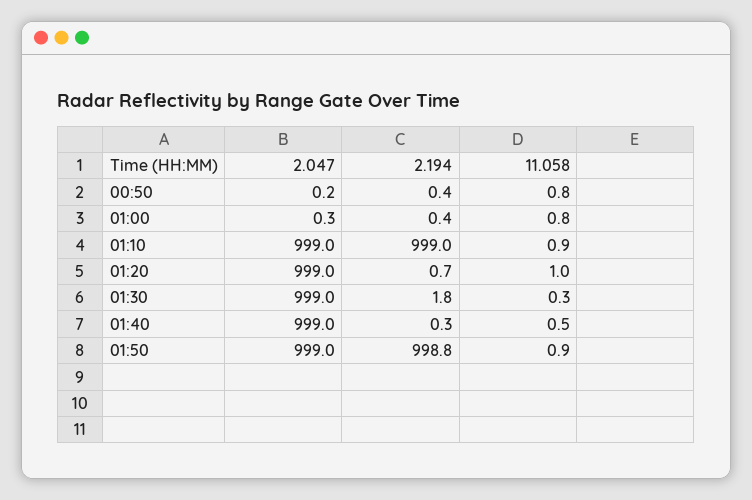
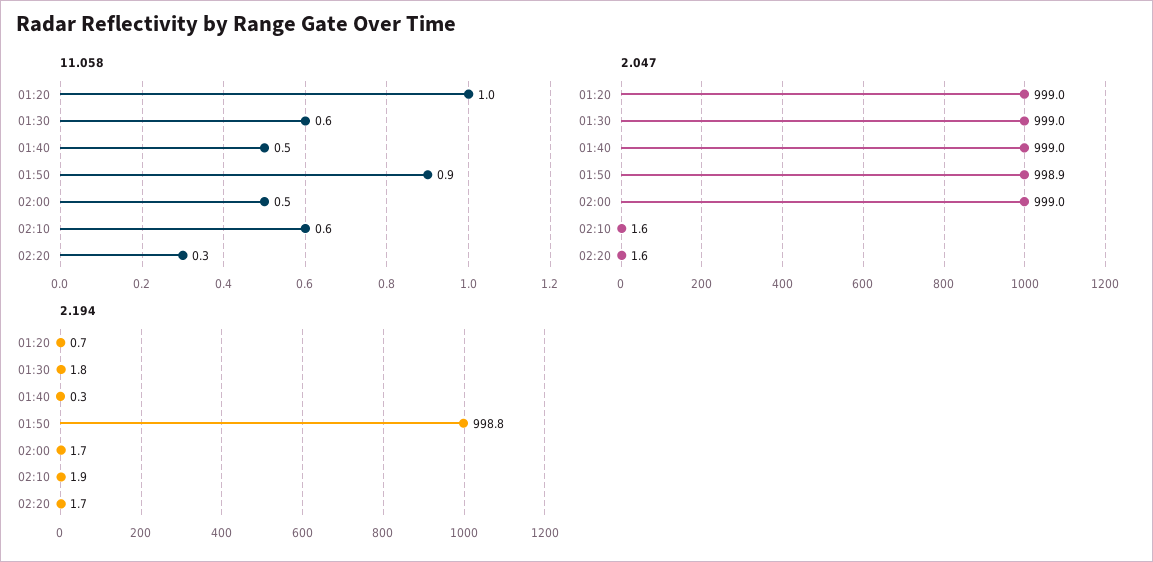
2.047, 00:50: 0.2 -> none
2.194, 00:50: 0.4 -> none
11.058, 00:50: 0.8 -> none
2.047, 01:00: 0.3 -> none
2.194, 01:00: 0.4 -> none
11.058, 01:00: 0.8 -> none
2.047, 01:10: 999 -> none
2.194, 01:10: 999 -> none
11.058, 01:10: 0.9 -> none
11.058, 01:30: 0.3 -> 0.6
2.047, 01:50: 999 -> 998.9
11.058, 02:00: none -> 0.5
11.058, 02:10: none -> 0.6
11.058, 02:20: none -> 0.3
2.047, 02:00: none -> 999
2.047, 02:10: none -> 1.6
2.047, 02:20: none -> 1.6
2.194, 02:00: none -> 1.7
2.194, 02:10: none -> 1.9
2.194, 02:20: none -> 1.7

